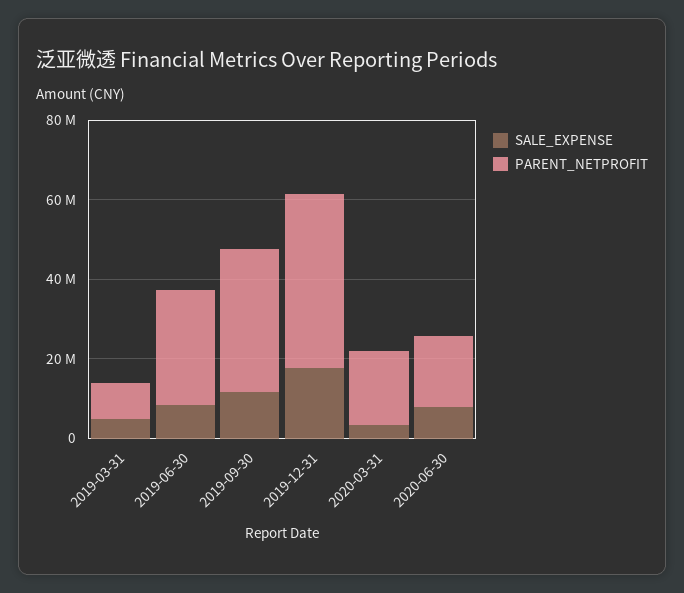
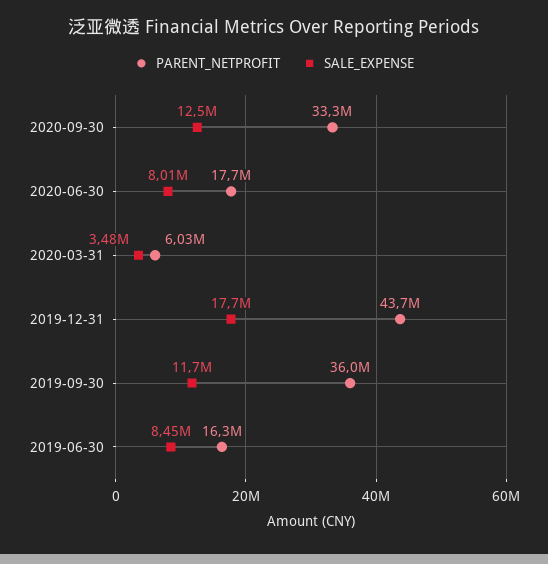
SALE_EXPENSE, 2019-03-31: 5000000 -> none
PARENT_NETPROFIT, 2019-03-31: 10000000 -> none
PARENT_NETPROFIT, 2019-06-30: 30000000 -> 16300000
PARENT_NETPROFIT, 2020-03-31: 20000000 -> 6030000
PARENT_NETPROFIT, 2020-09-30: none -> 33300000
SALE_EXPENSE, 2020-09-30: none -> 12500000

